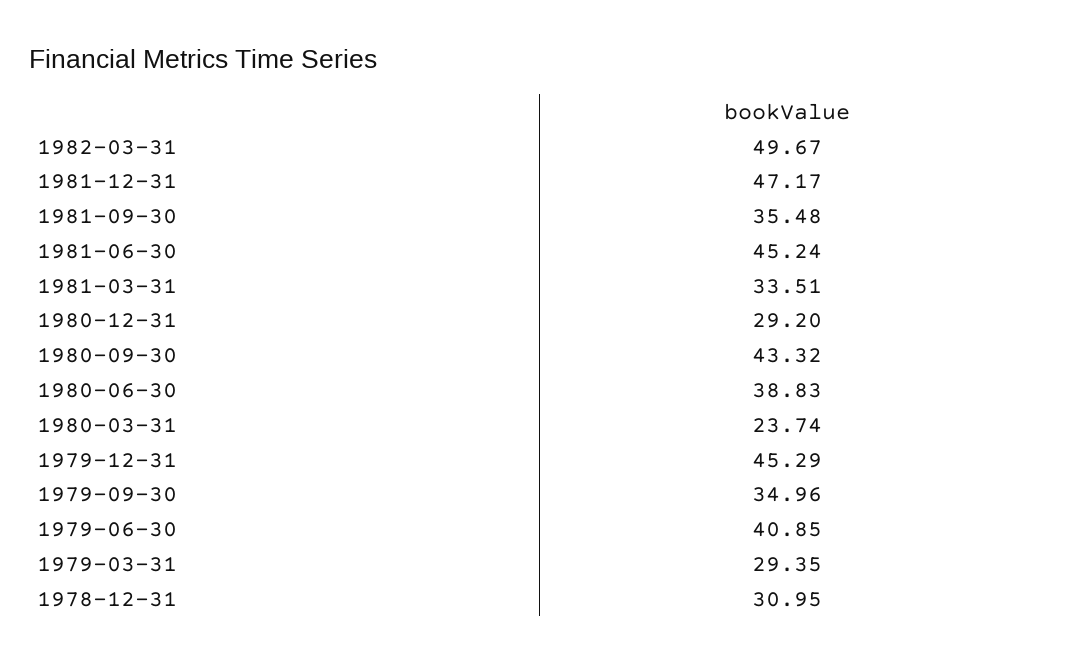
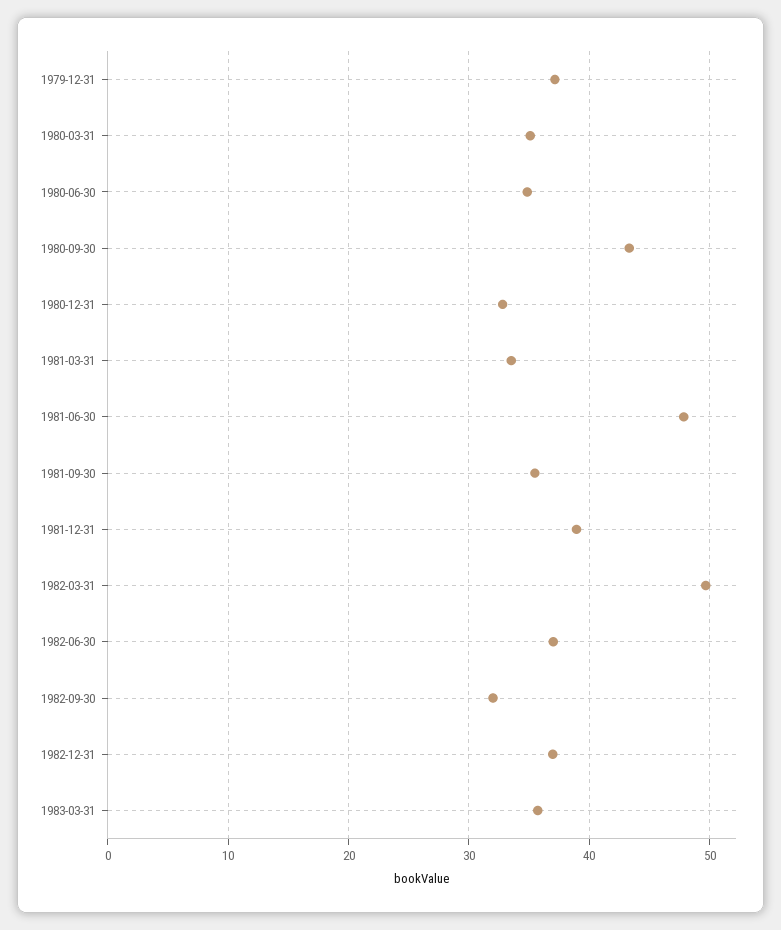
1981-12-31: 47.17 -> 39
1981-06-30: 45.24 -> 48
1980-12-31: 29.2 -> 33
1980-06-30: 38.83 -> 35
1980-03-31: 23.74 -> 35
1979-12-31: 45.29 -> 37
1979-09-30: 34.96 -> none
1979-06-30: 40.85 -> none
1979-03-31: 29.35 -> none
1978-12-31: 30.95 -> none
1982-06-30: none -> 37
1982-09-30: none -> 32
1982-12-31: none -> 37
1983-03-31: none -> 36

